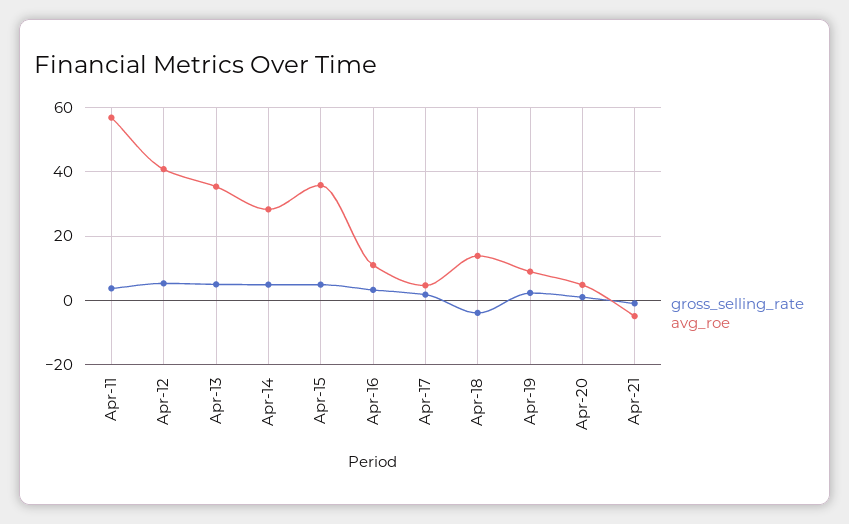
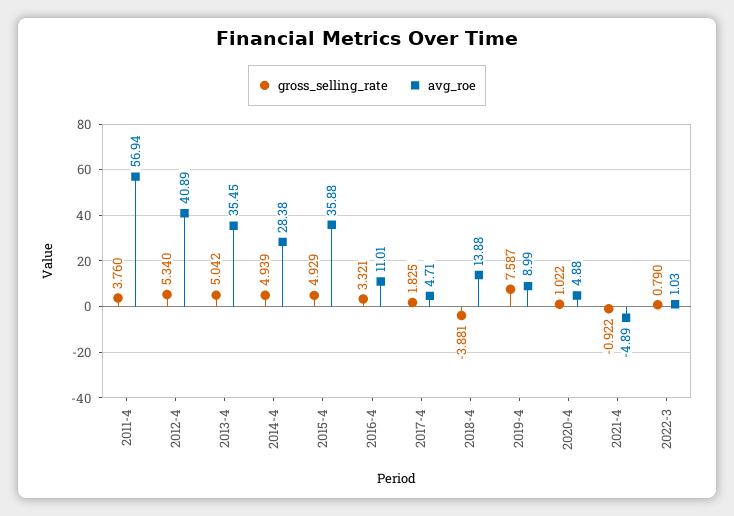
gross_selling_rate, Apr-19: 2 -> 7.587
gross_selling_rate, 2022-3: none -> 0.79
avg_roe, 2022-3: none -> 1.03

